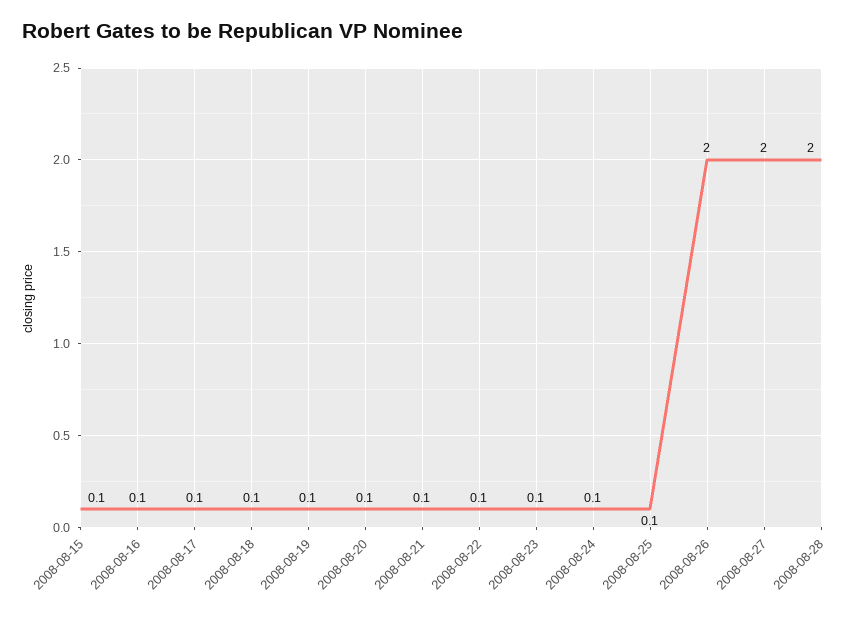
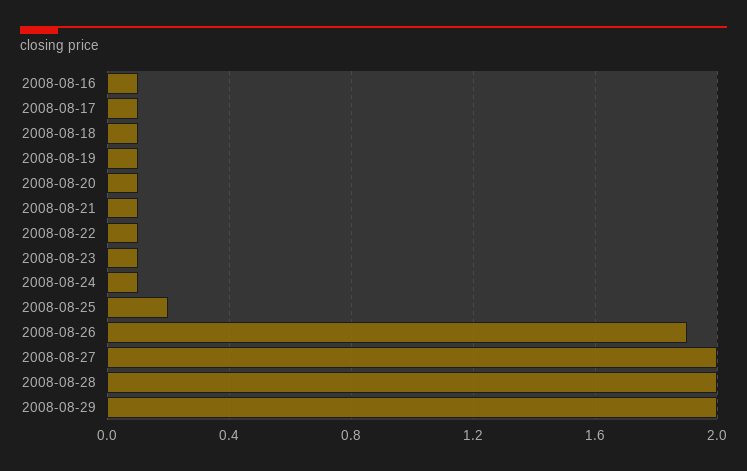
2008-08-15: 0.1 -> none
2008-08-25: 0.1 -> 0.2
2008-08-26: 2 -> 1.9
2008-08-29: none -> 2

